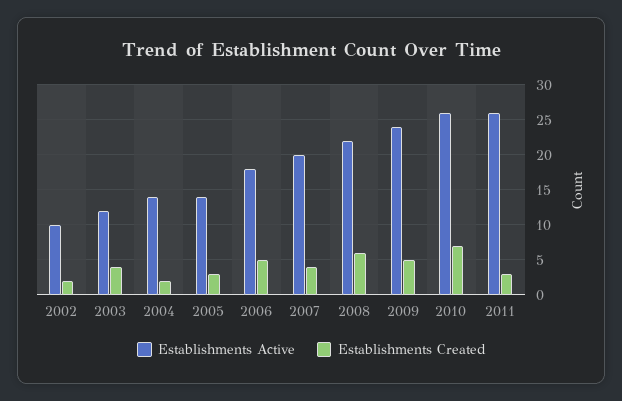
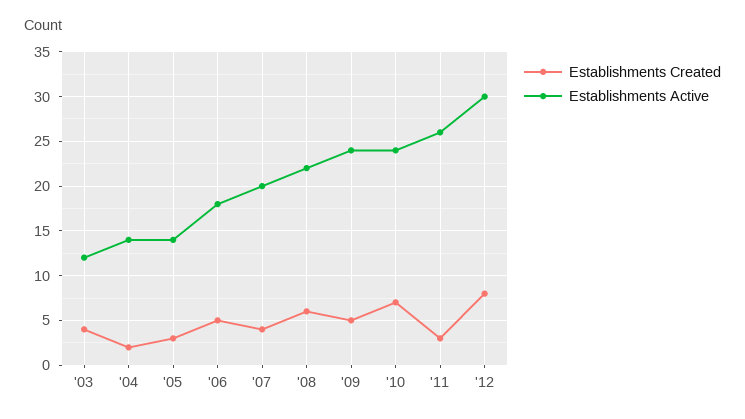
Establishments Active, 2002: 10 -> none
Establishments Created, 2002: 2 -> none
Establishments Active, 2010: 26 -> 24
Establishments Created, '12: none -> 8
Establishments Active, '12: none -> 30

